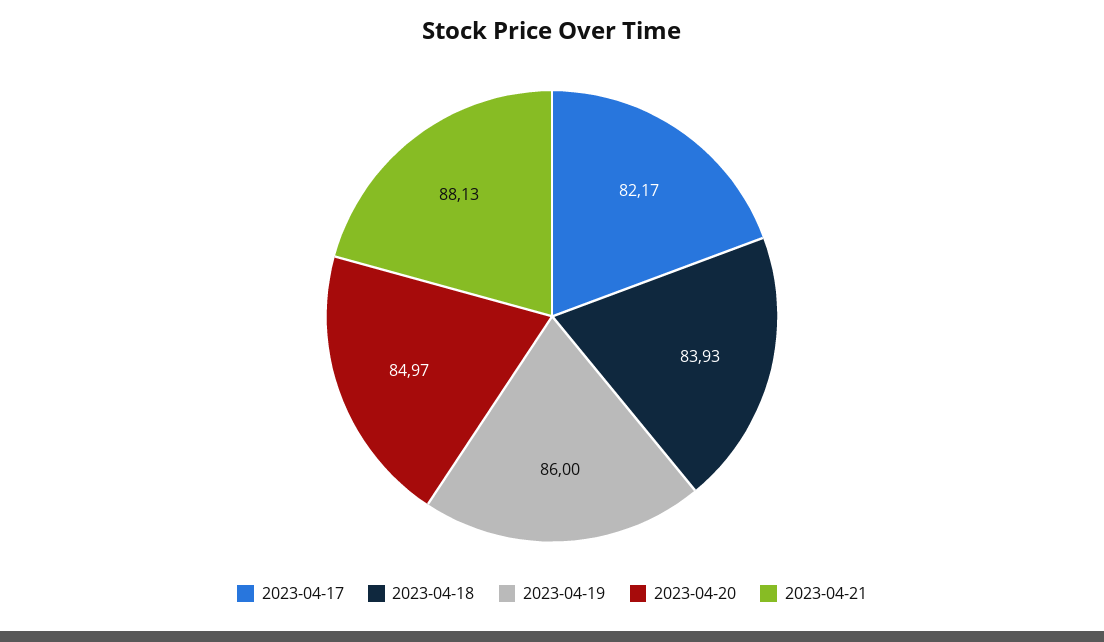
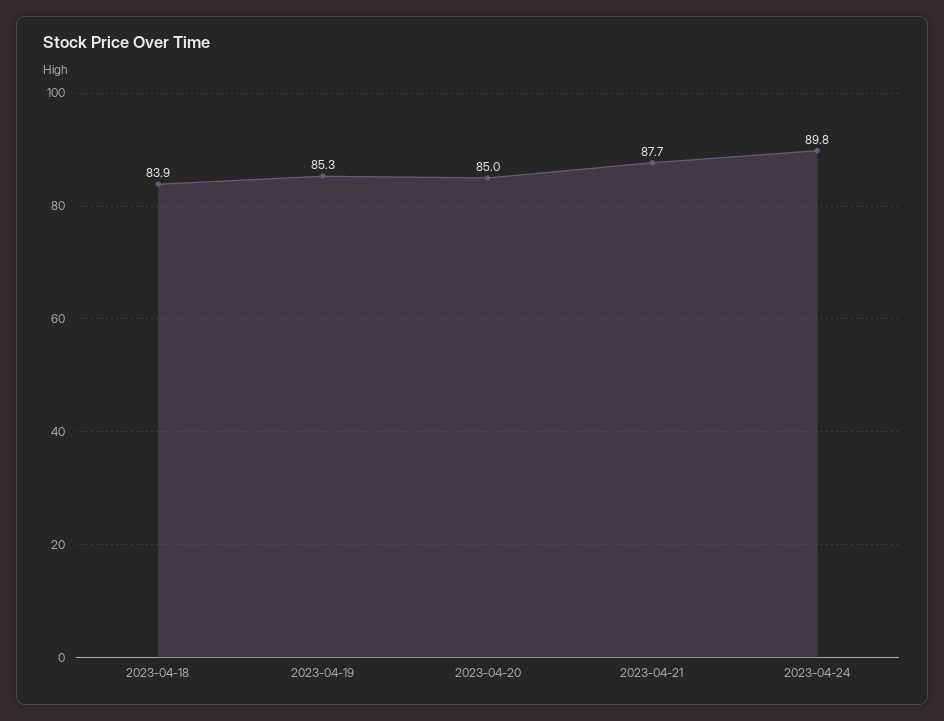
2023-04-17: 82.17 -> none
2023-04-19: 86 -> 85.3
2023-04-21: 88.13 -> 87.7
2023-04-24: none -> 89.8

